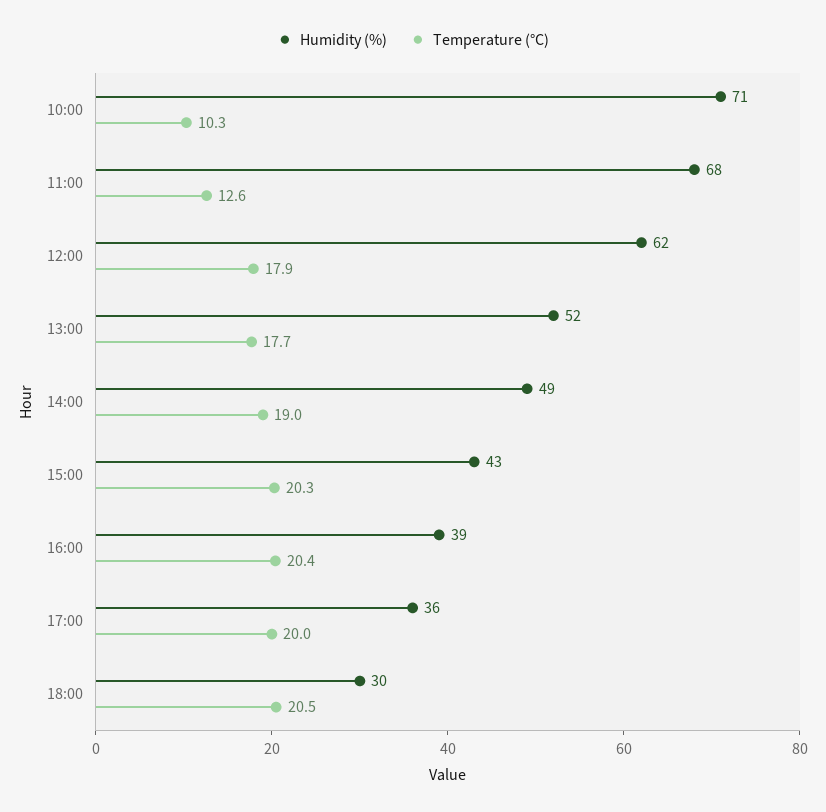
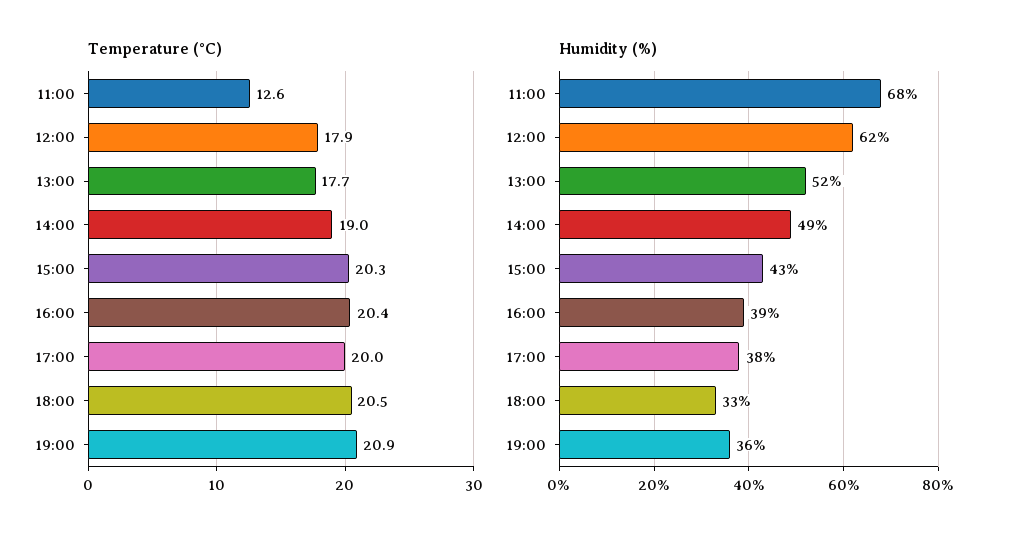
Humidity (%), 10:00: 71 -> none
Temperature (°C), 10:00: 10.3 -> none
Humidity (%), 17:00: 36 -> 38
Humidity (%), 18:00: 30 -> 33
Temperature (°C), 19:00: none -> 20.9
Humidity (%), 19:00: none -> 36

